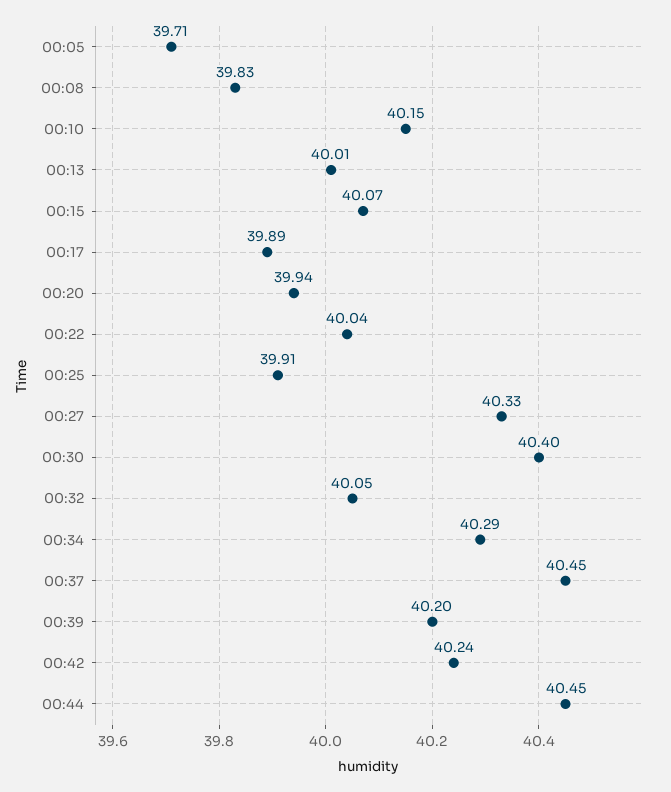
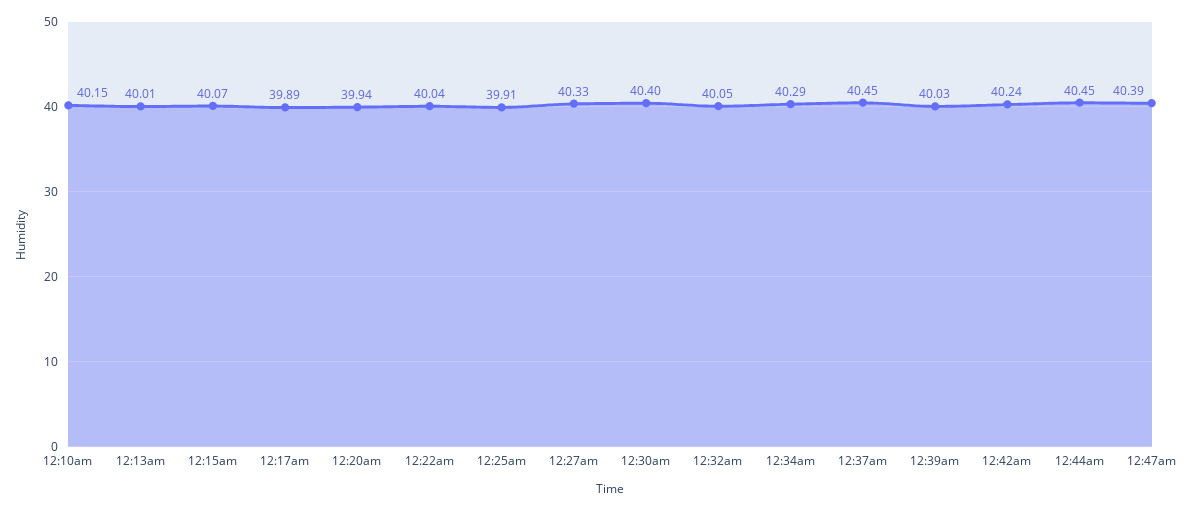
00:05: 39.71 -> none
00:08: 39.83 -> none
00:39: 40.2 -> 40.03
12:47am: none -> 40.39

